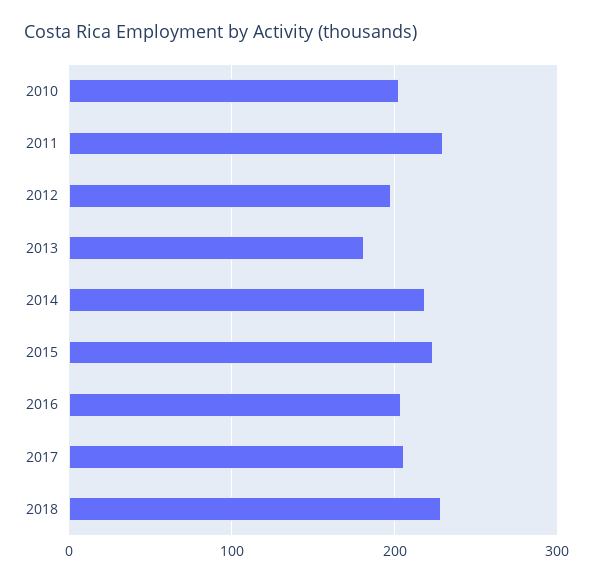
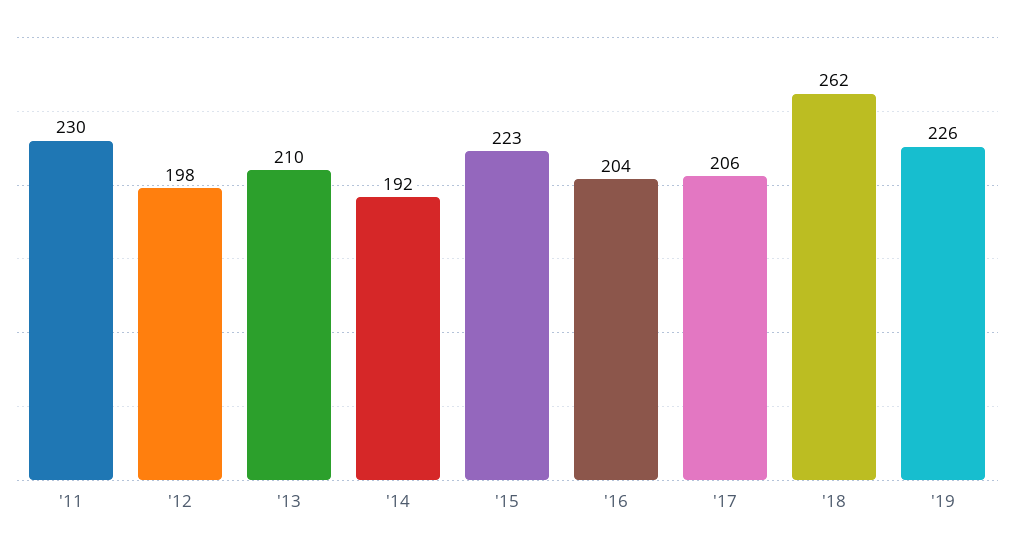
2010: 200 -> none
2013: 180 -> 210
2014: 220 -> 192
2018: 230 -> 262
'19: none -> 226

